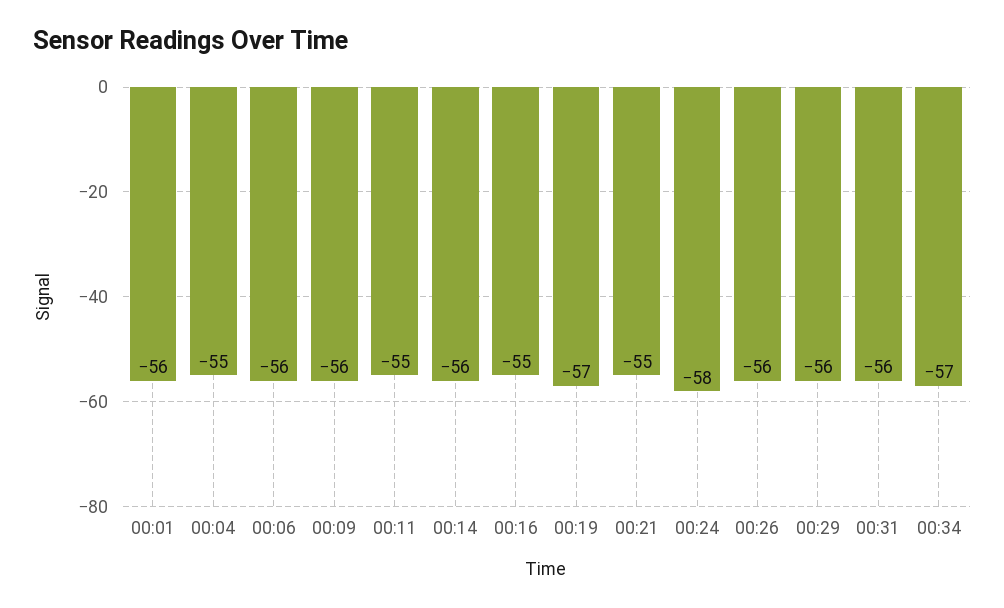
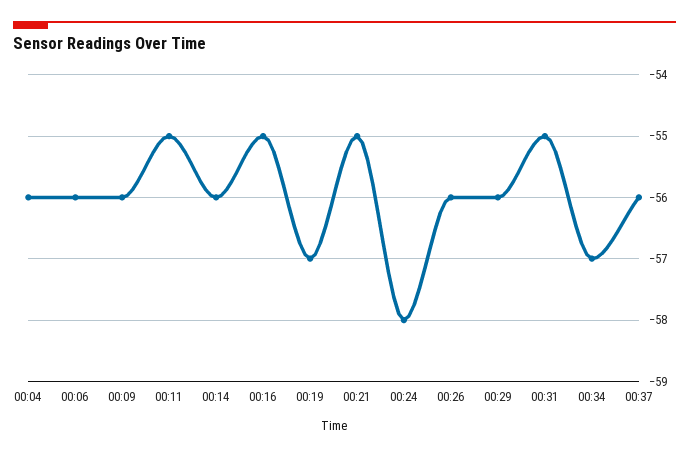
00:01: -56 -> none
00:04: -55 -> -56
00:31: -56 -> -55
00:37: none -> -56

